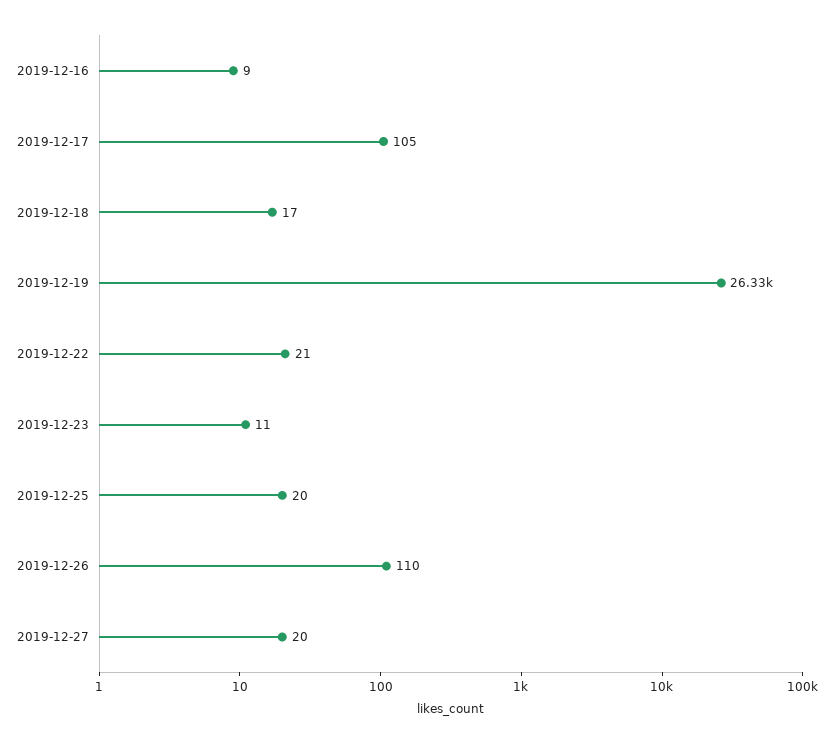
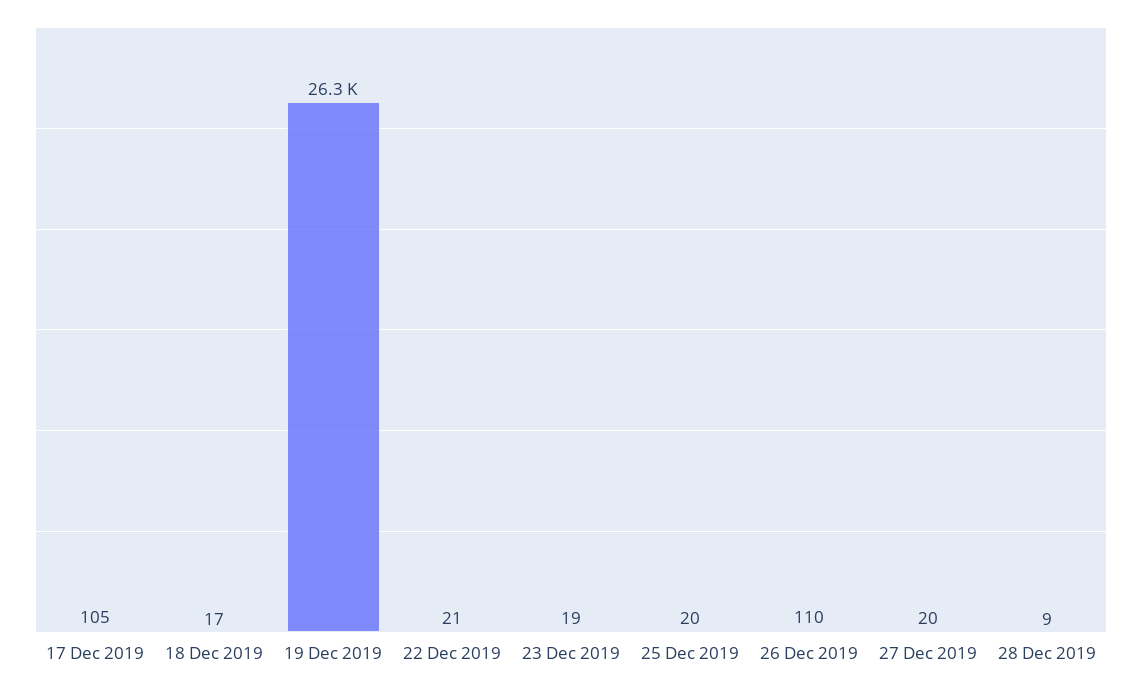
2019-12-16: 9 -> none
2019-12-23: 11 -> 19
28 Dec 2019: none -> 9

